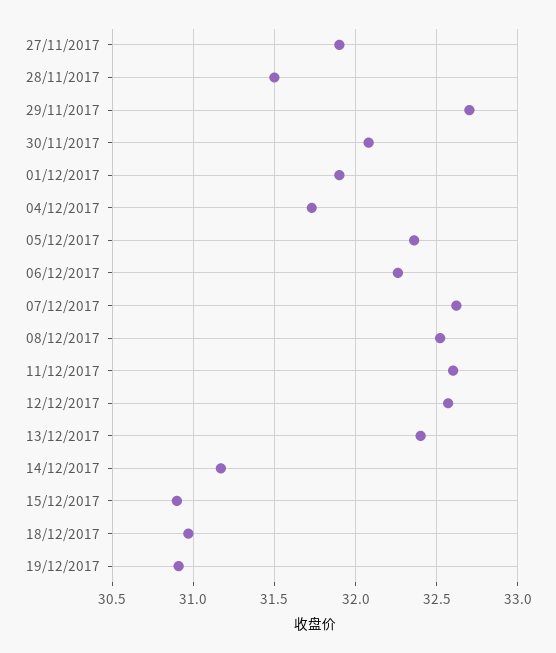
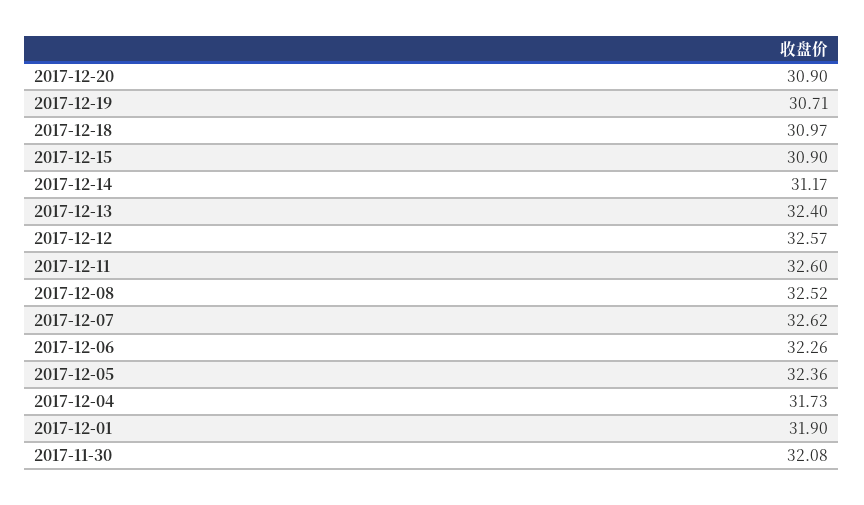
27/11/2017: 31.9 -> none
28/11/2017: 31.5 -> none
29/11/2017: 32.7 -> none
19/12/2017: 30.9 -> 30.71
2017-12-20: none -> 30.9

